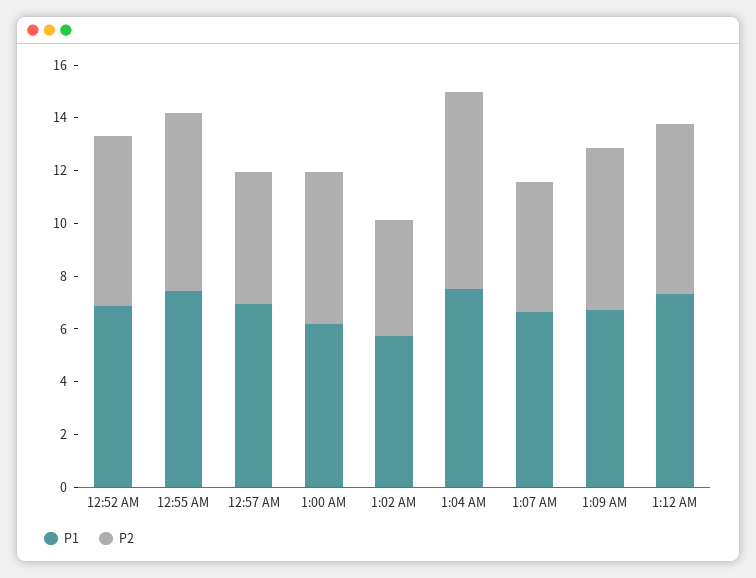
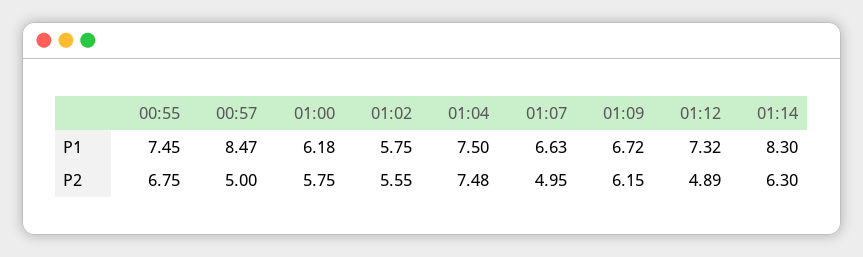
P1, 12:52 AM: 7 -> none
P2, 12:52 AM: 6.5 -> none
P1, 12:57 AM: 7 -> 8.47
P2, 1:02 AM: 4.5 -> 5.55
P2, 1:12 AM: 6.5 -> 4.89
P1, 01:14: none -> 8.3
P2, 01:14: none -> 6.3

